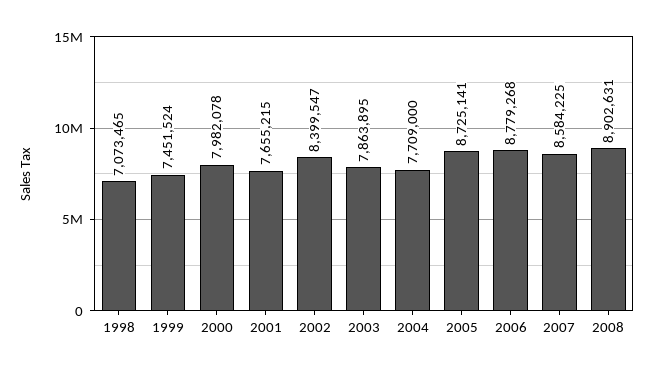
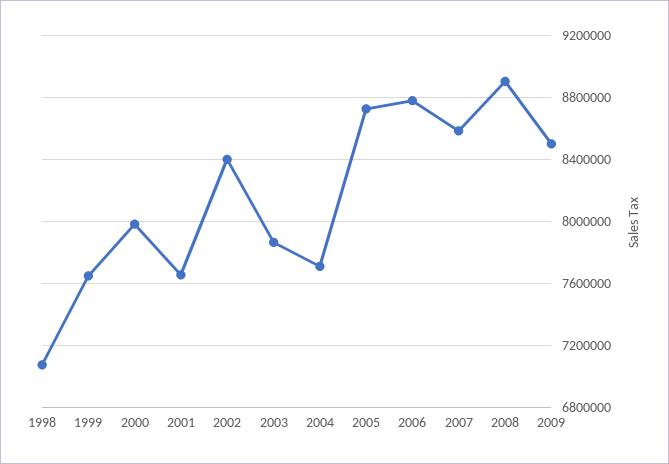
1999: 7451524 -> 7650000
2009: none -> 8500000

